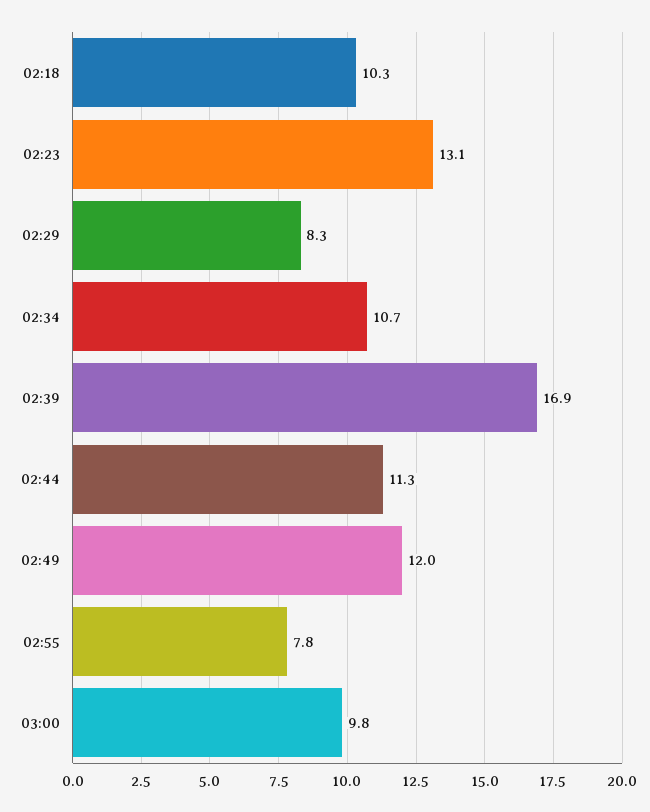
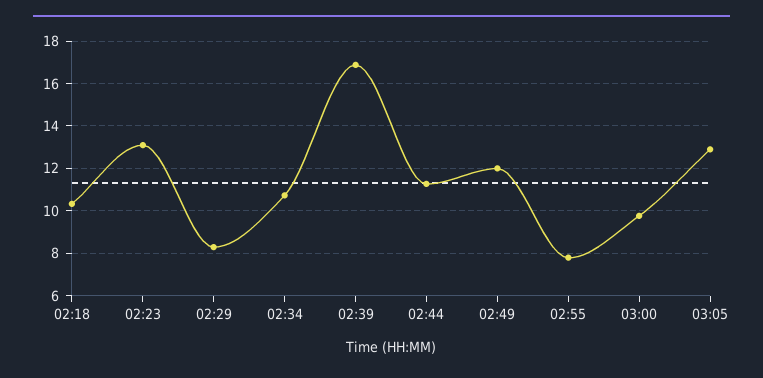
03:05: none -> 13

